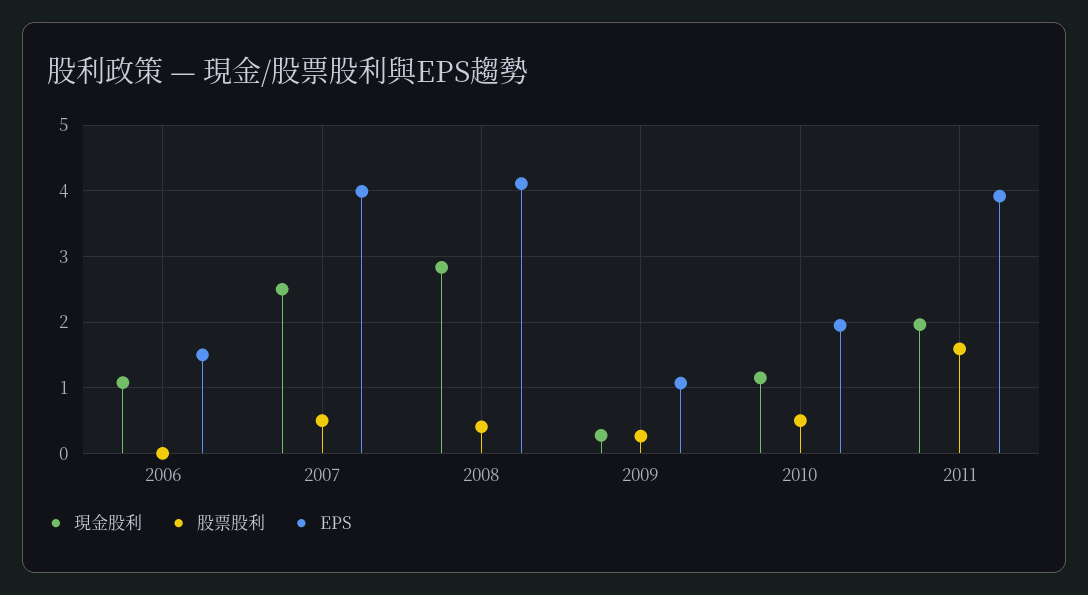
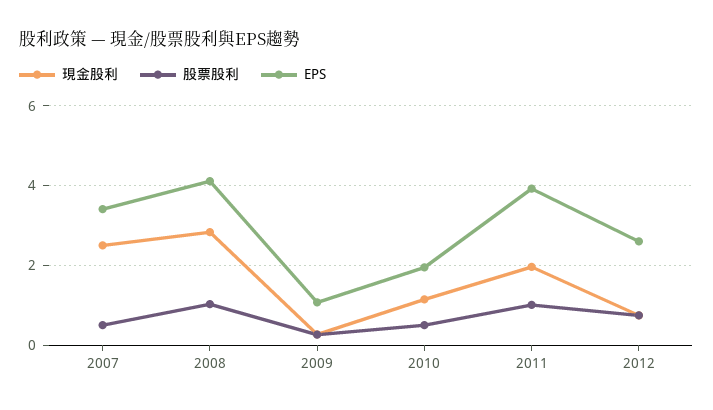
現金股利, 2006: 1.1 -> none
股票股利, 2006: 0 -> none
EPS, 2006: 1.5 -> none
EPS, 2007: 4 -> 3.4
股票股利, 2008: 0.4 -> 1
股票股利, 2011: 1.6 -> 1
現金股利, 2012: none -> 0.8
股票股利, 2012: none -> 0.8
EPS, 2012: none -> 2.6

